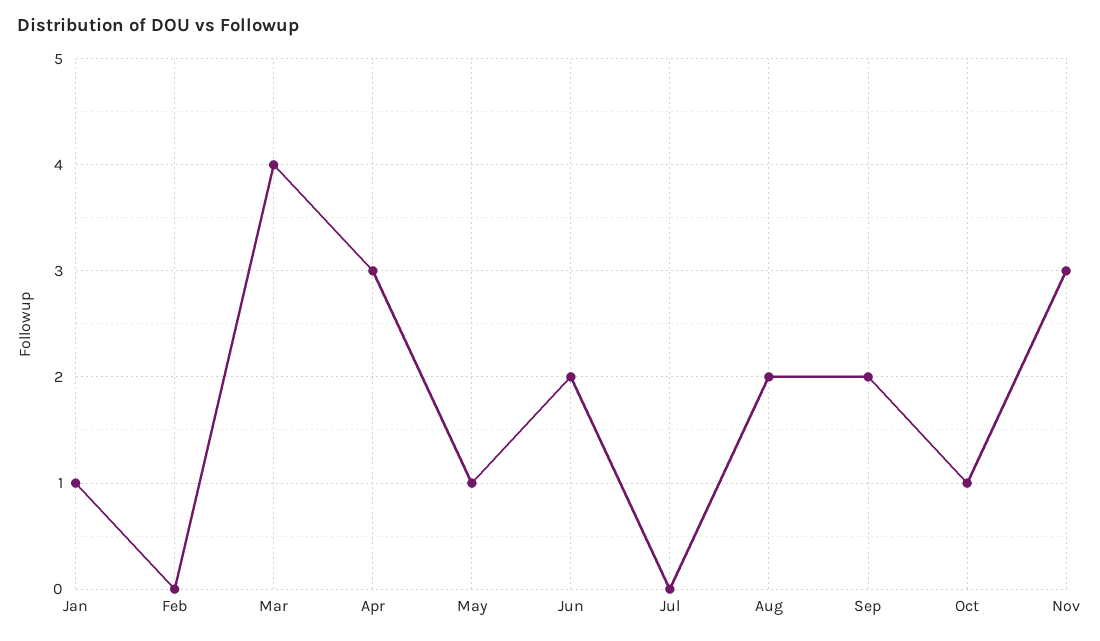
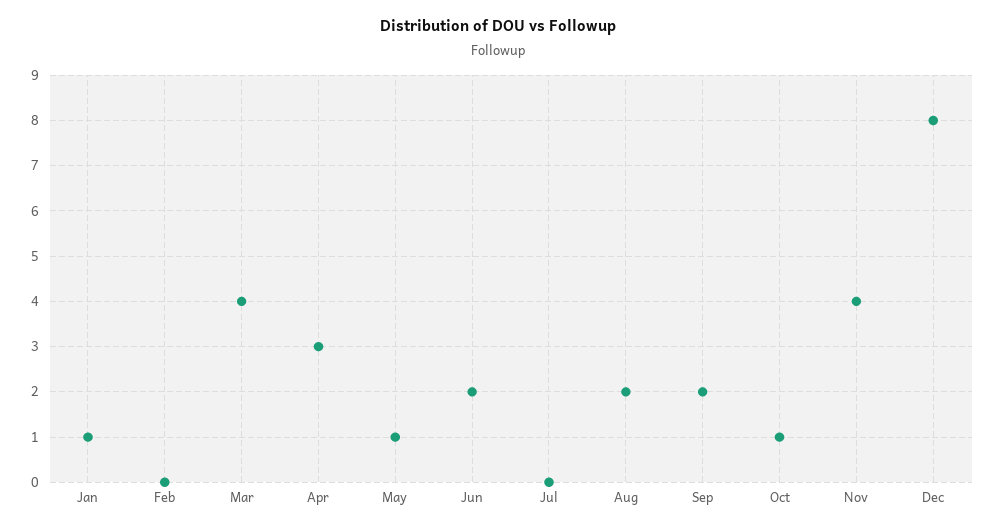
Nov: 3 -> 4
Dec: none -> 8

